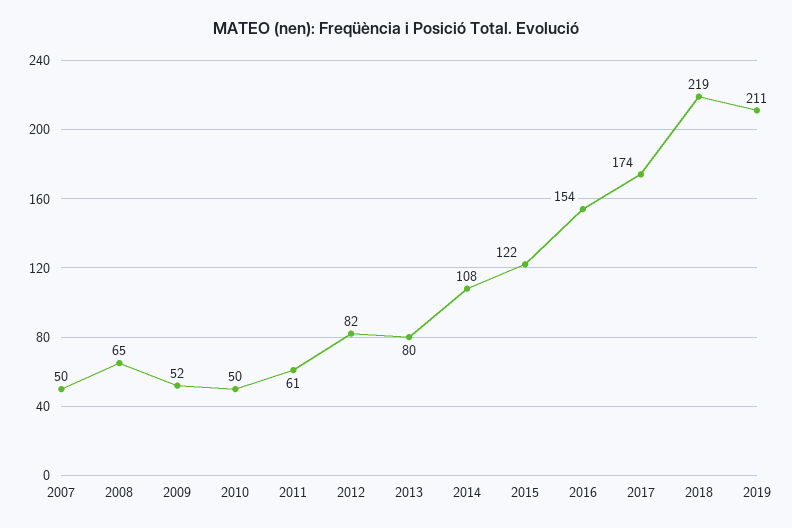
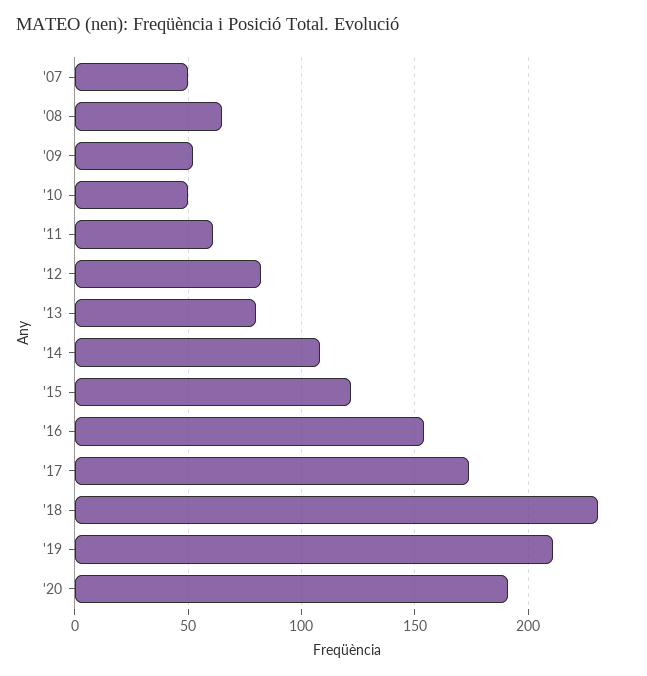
2018: 219 -> 230
'20: none -> 190

